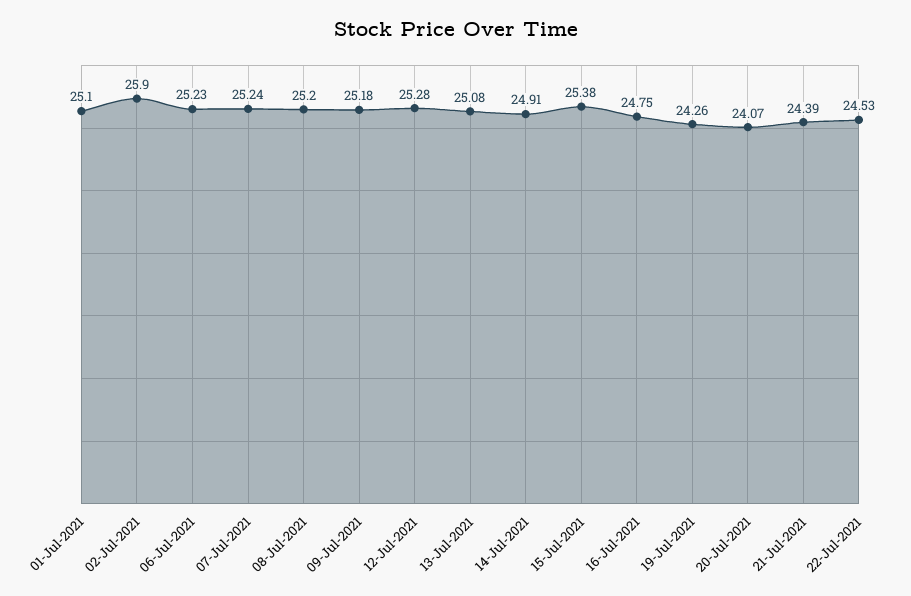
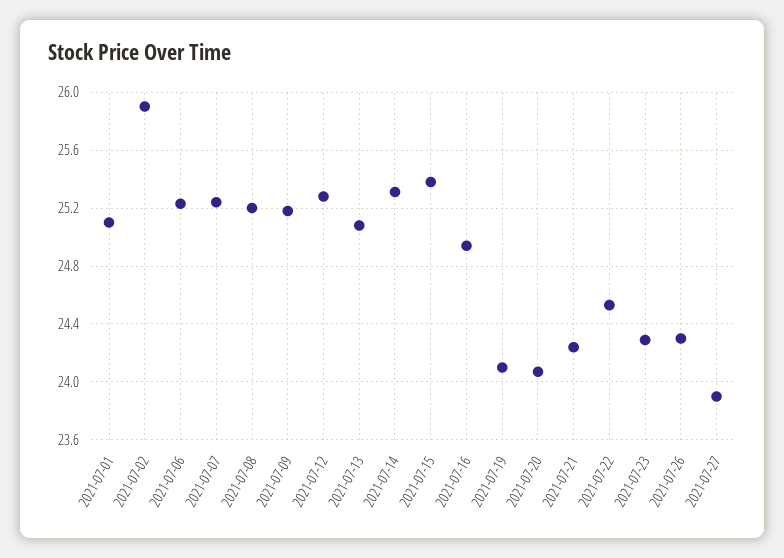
14-Jul-2021: 24.91 -> 25.3
16-Jul-2021: 24.75 -> 24.95
19-Jul-2021: 24.26 -> 24.1
21-Jul-2021: 24.39 -> 24.25
2021-07-23: none -> 24.3
2021-07-26: none -> 24.3
2021-07-27: none -> 23.9

